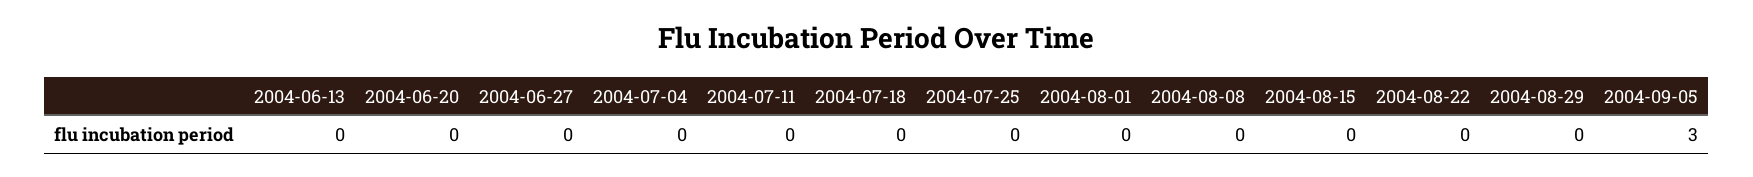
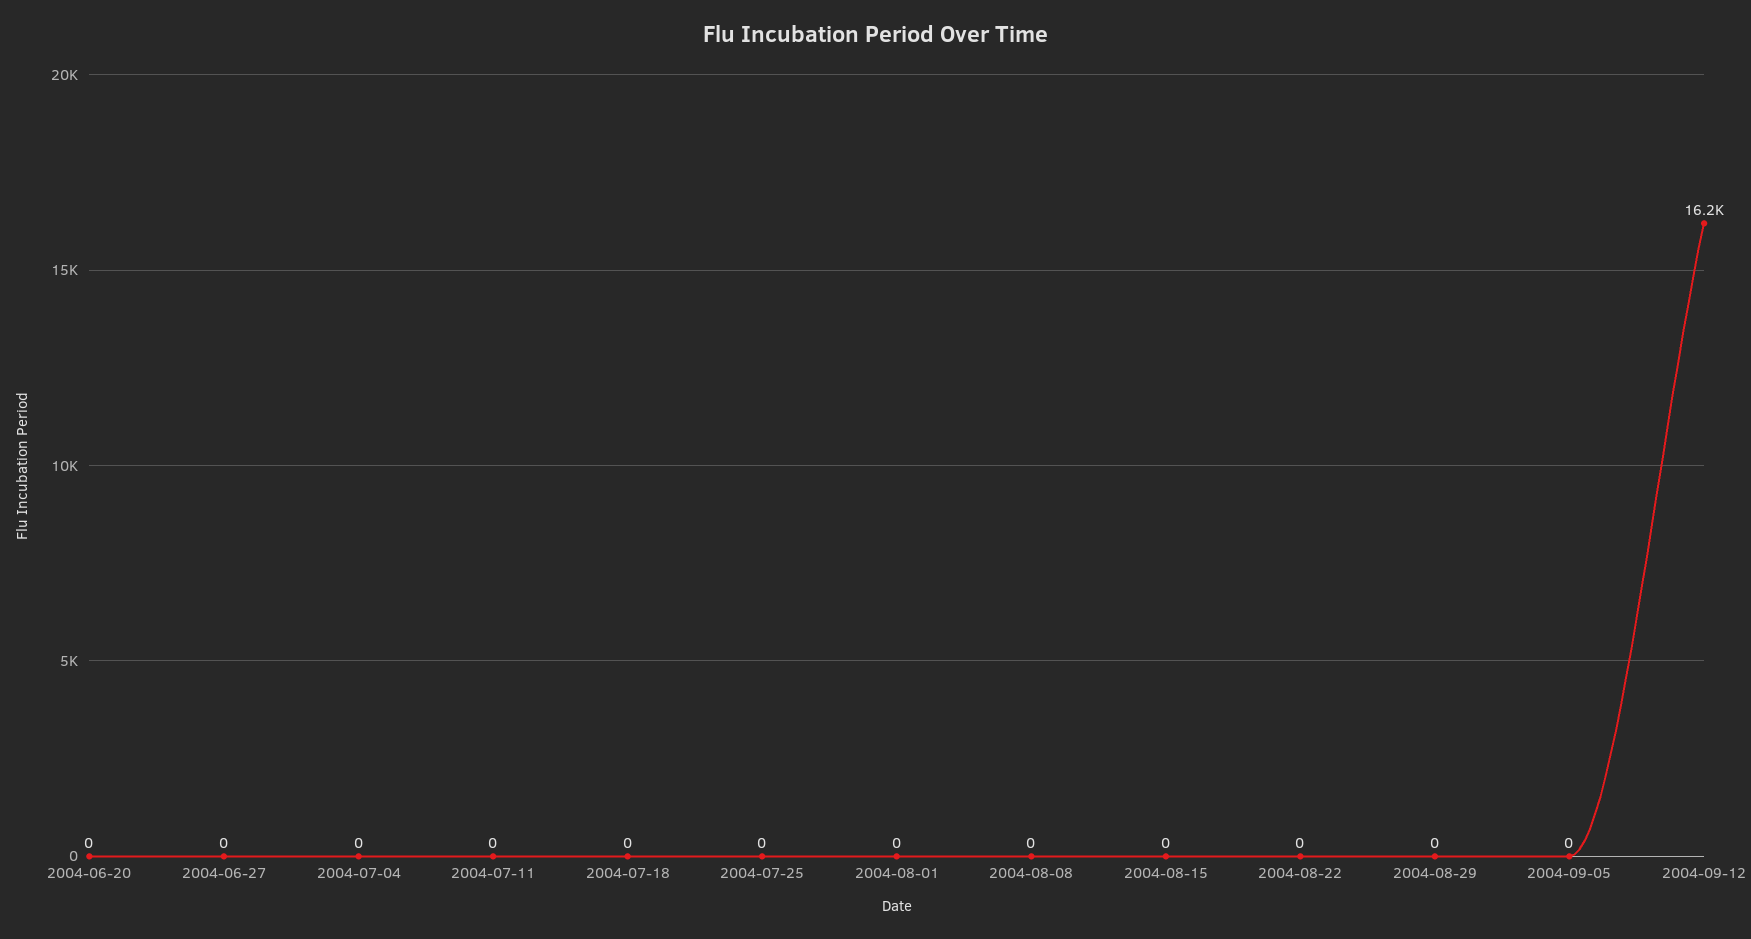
2004-06-13: 0 -> none
2004-09-05: 3 -> 0
2004-09-12: none -> 16200

